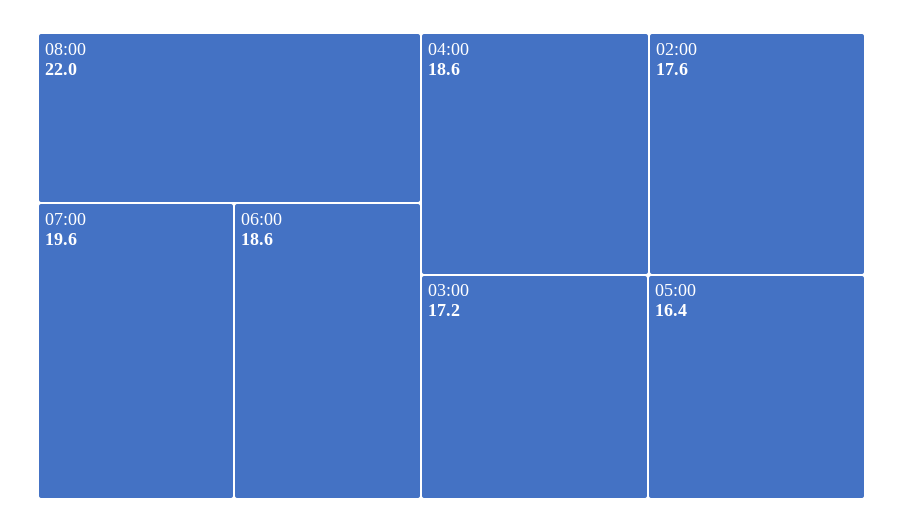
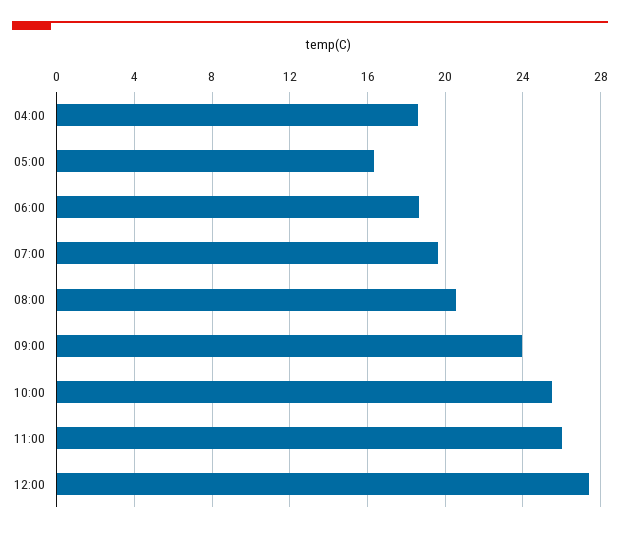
08:00: 22 -> 20.5
02:00: 17.6 -> none
03:00: 17.2 -> none
09:00: none -> 24
10:00: none -> 25.5
11:00: none -> 26
12:00: none -> 27.5

